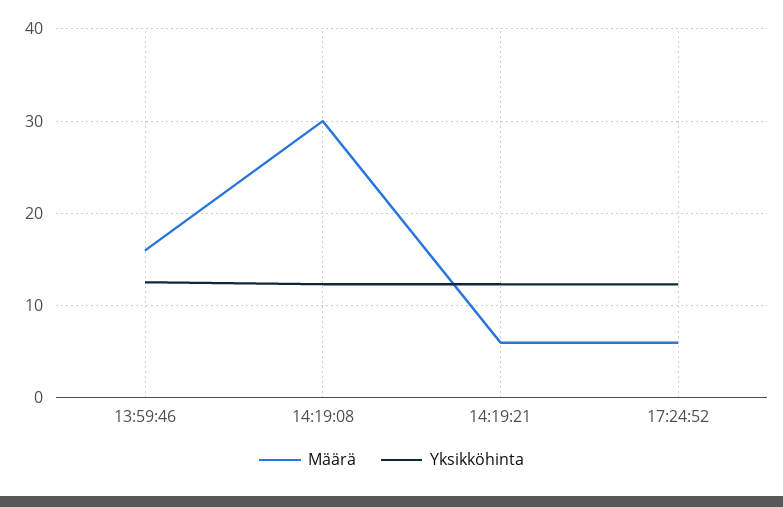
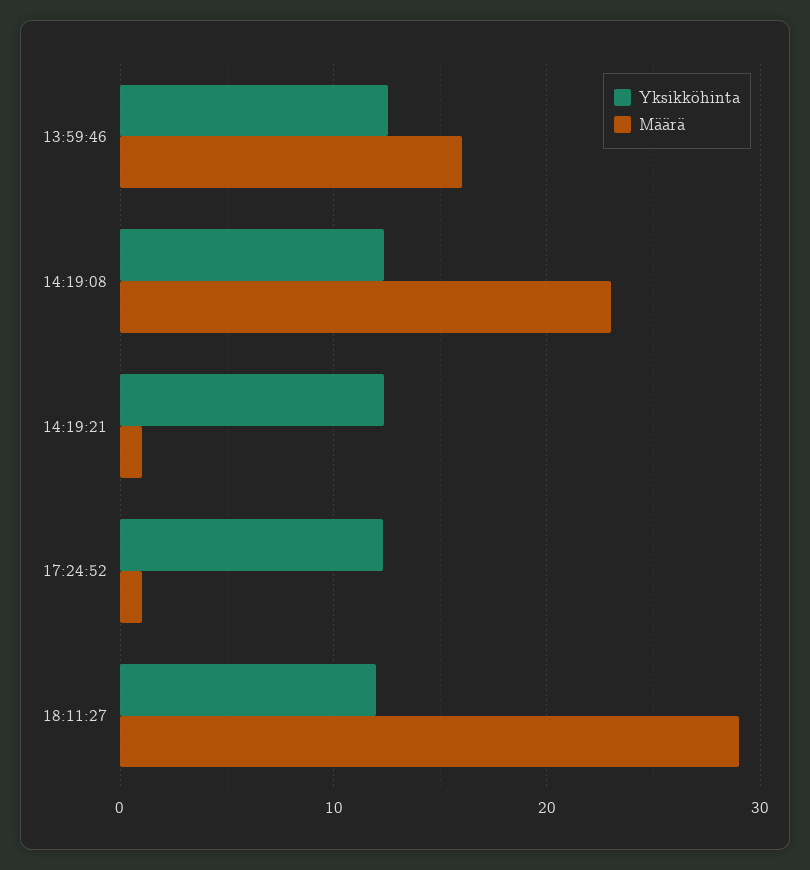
Määrä, 14:19:08: 30 -> 23
Määrä, 14:19:21: 6 -> 1
Määrä, 17:24:52: 6 -> 1
Yksikköhinta, 18:11:27: none -> 12
Määrä, 18:11:27: none -> 29

